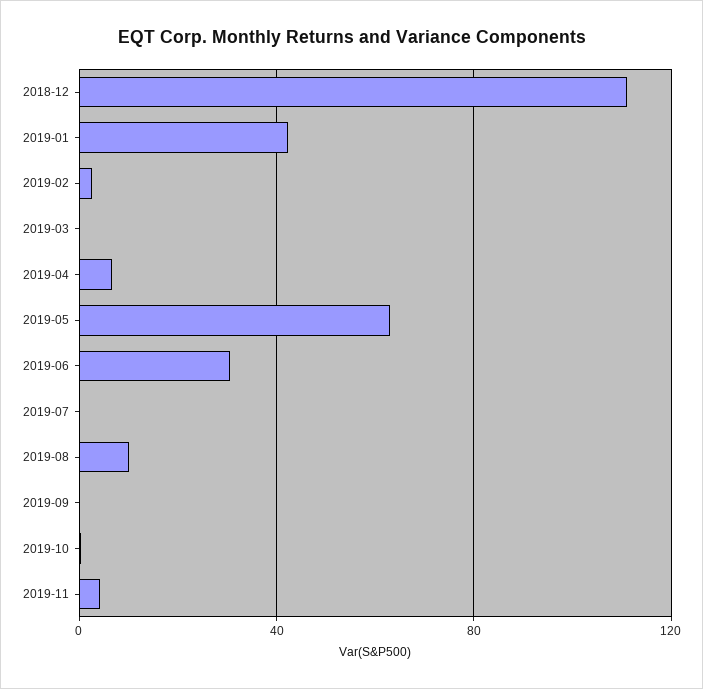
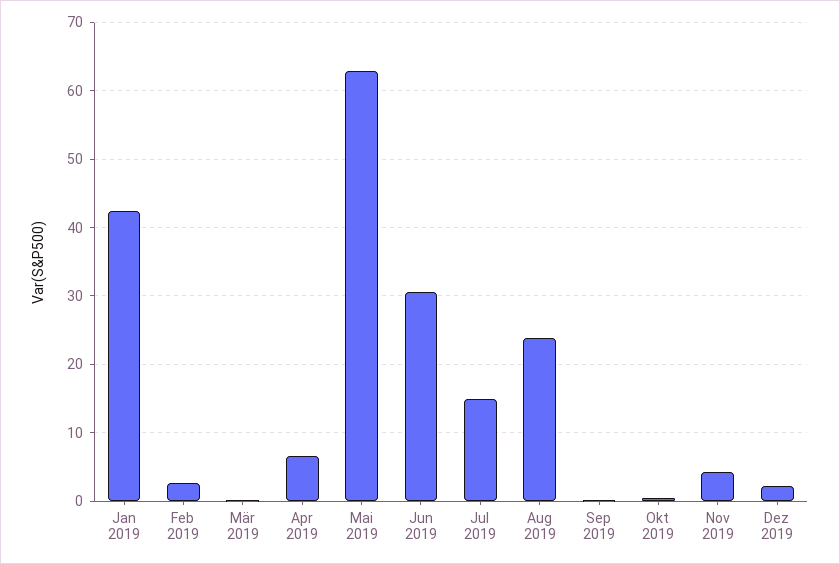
2018-12: 110 -> none
2019-07: 0 -> 15
2019-08: 10 -> 24
Dez 2019: none -> 2

